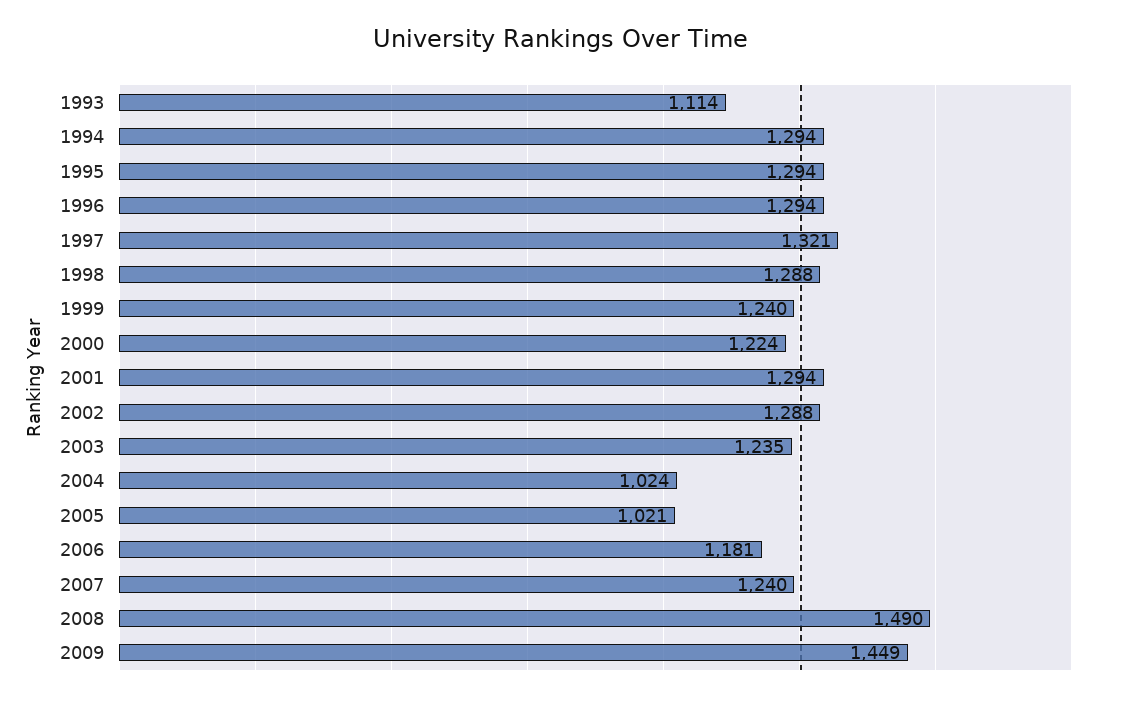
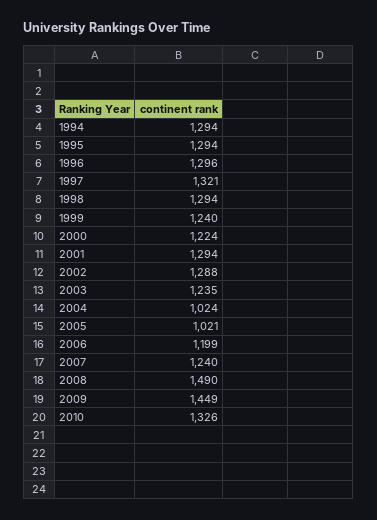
1993: 1114 -> none
1996: 1294 -> 1296
1998: 1288 -> 1294
2006: 1181 -> 1199
2010: none -> 1326

